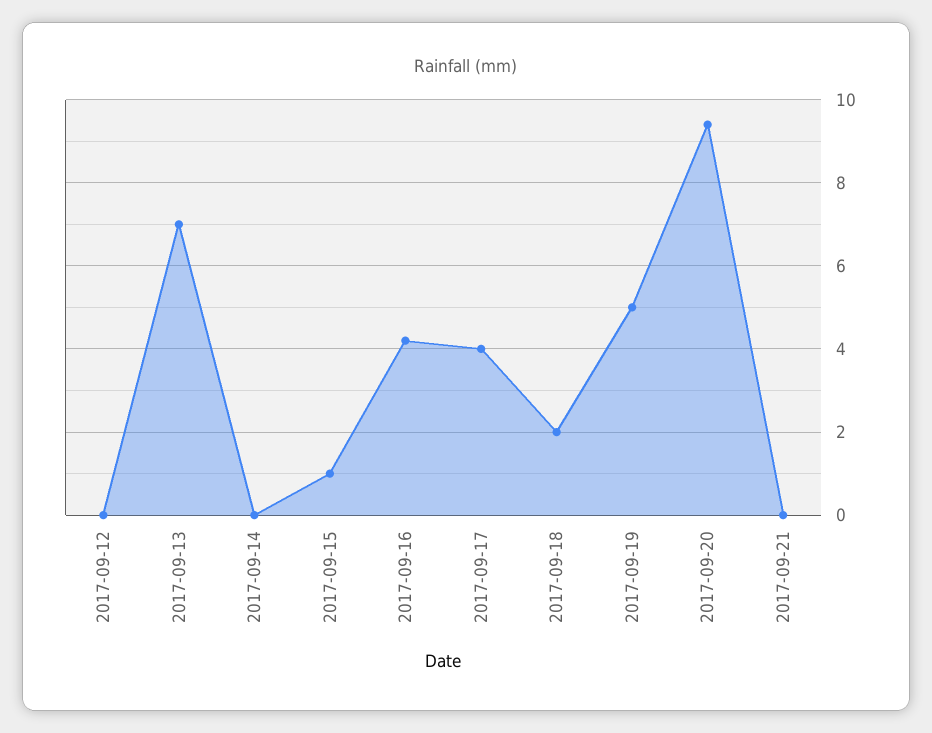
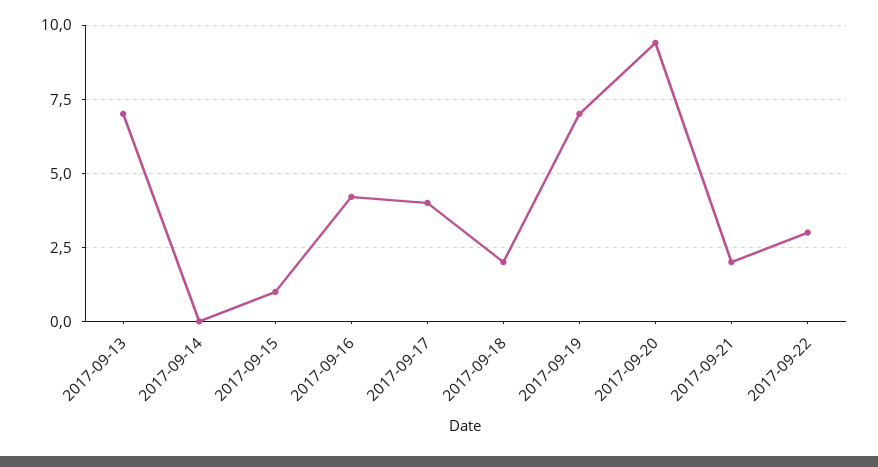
2017-09-12: 0 -> none
2017-09-19: 5 -> 7
2017-09-21: 0 -> 2
2017-09-22: none -> 3

